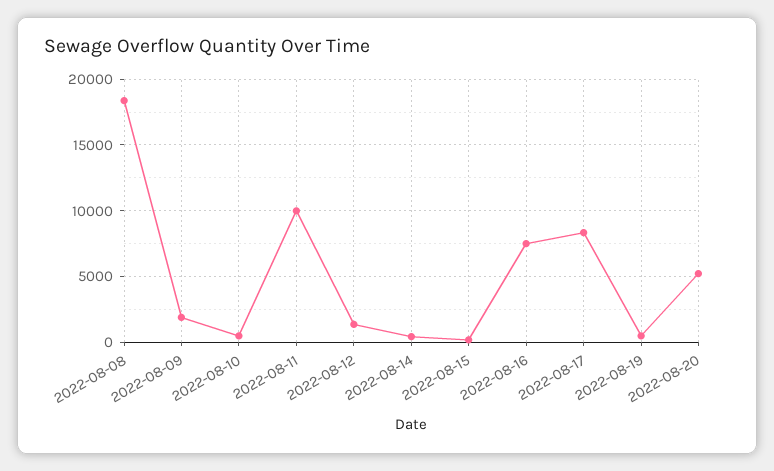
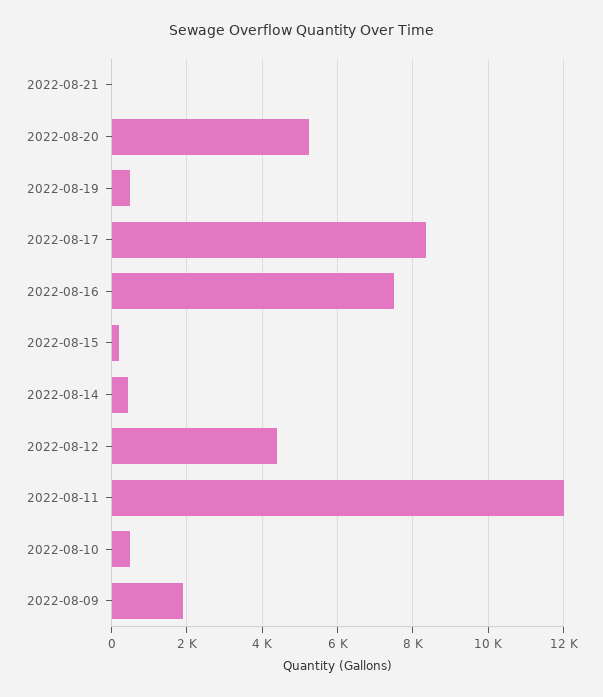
2022-08-08: 18500 -> none
2022-08-11: 10000 -> 12000
2022-08-12: 1500 -> 4400
2022-08-21: none -> 0

